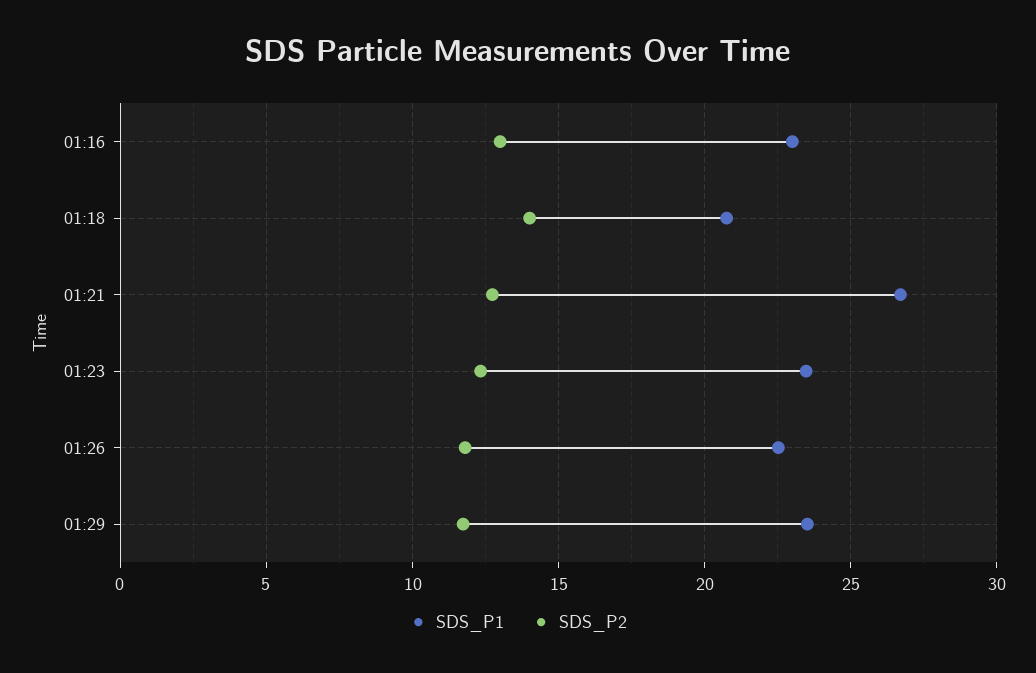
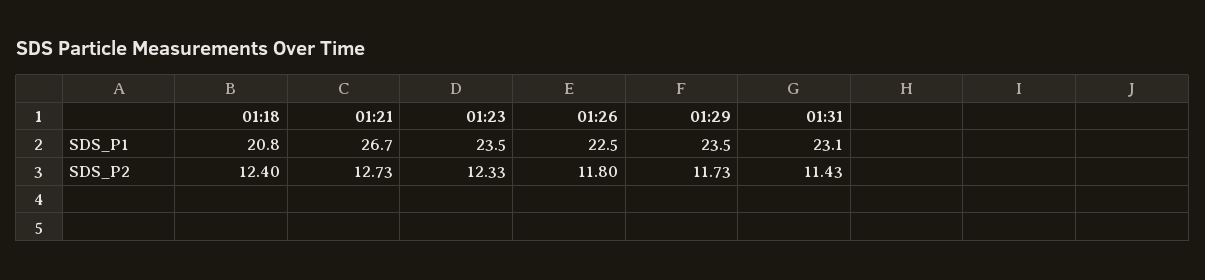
SDS_P1, 01:16: 23 -> none
SDS_P2, 01:16: 13 -> none
SDS_P2, 01:18: 14 -> 12.4
SDS_P1, 01:31: none -> 23.1
SDS_P2, 01:31: none -> 11.43

